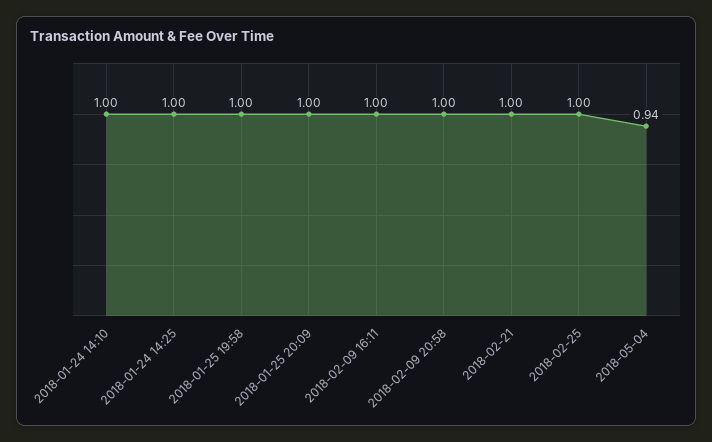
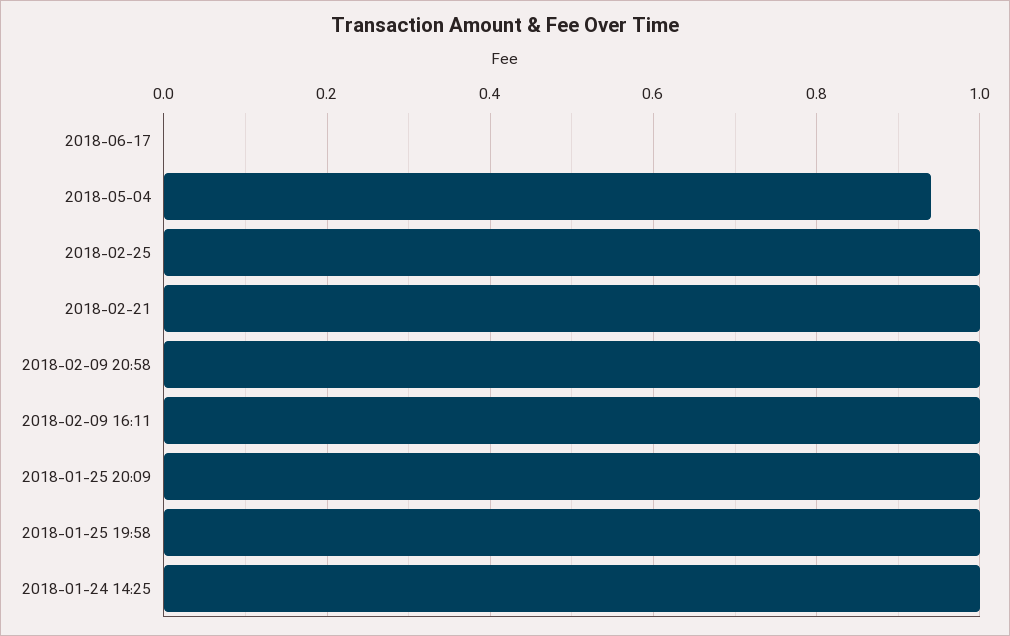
2018-01-24 14:10: 1 -> none
2018-06-17: none -> 0

